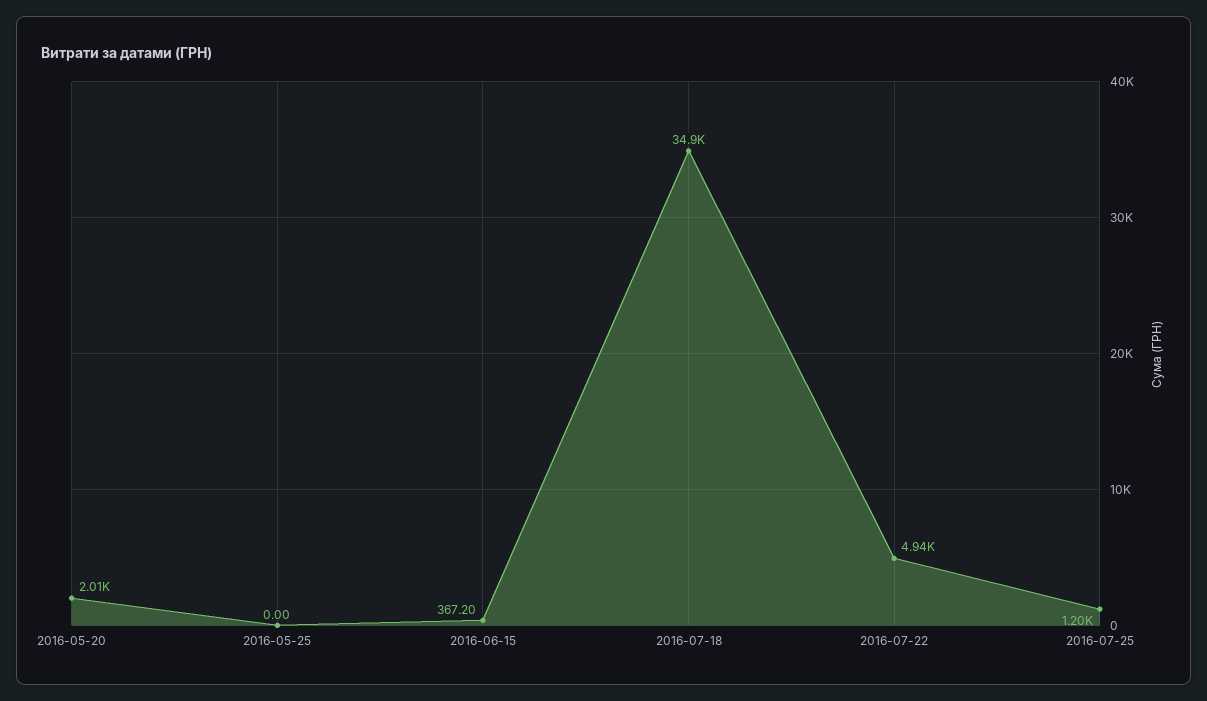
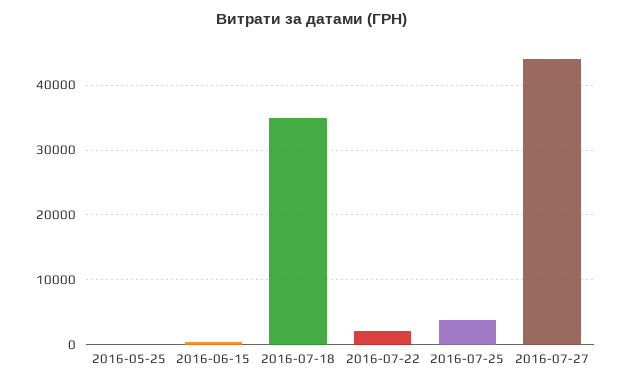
2016-05-20: 2010 -> none
2016-07-22: 4940 -> 2000
2016-07-25: 1200 -> 4000
2016-07-27: none -> 44000

